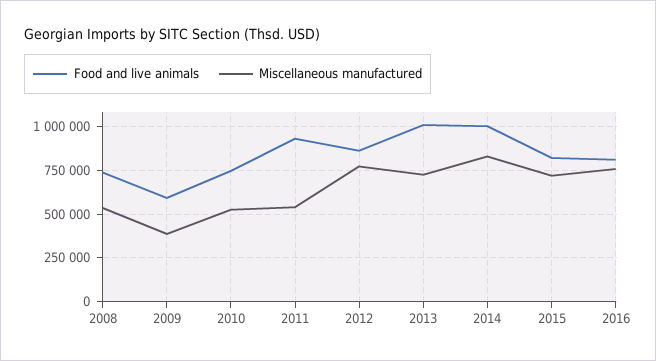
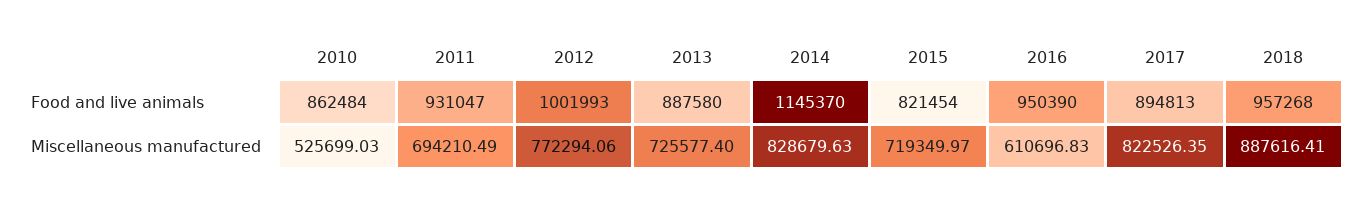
Food and live animals, 2008: 750000 -> none
Miscellaneous manufactured, 2008: 550000 -> none
Food and live animals, 2009: 600000 -> none
Miscellaneous manufactured, 2009: 400000 -> none
Food and live animals, 2010: 750000 -> 862484
Miscellaneous manufactured, 2011: 550000 -> 694210.49
Food and live animals, 2012: 850000 -> 1001993
Food and live animals, 2013: 1000000 -> 887580
Food and live animals, 2014: 1000000 -> 1145370
Food and live animals, 2016: 800000 -> 950390
Miscellaneous manufactured, 2016: 750000 -> 610696.83
Food and live animals, 2017: none -> 894813
Food and live animals, 2018: none -> 957268
Miscellaneous manufactured, 2017: none -> 822526.35
Miscellaneous manufactured, 2018: none -> 887616.41

